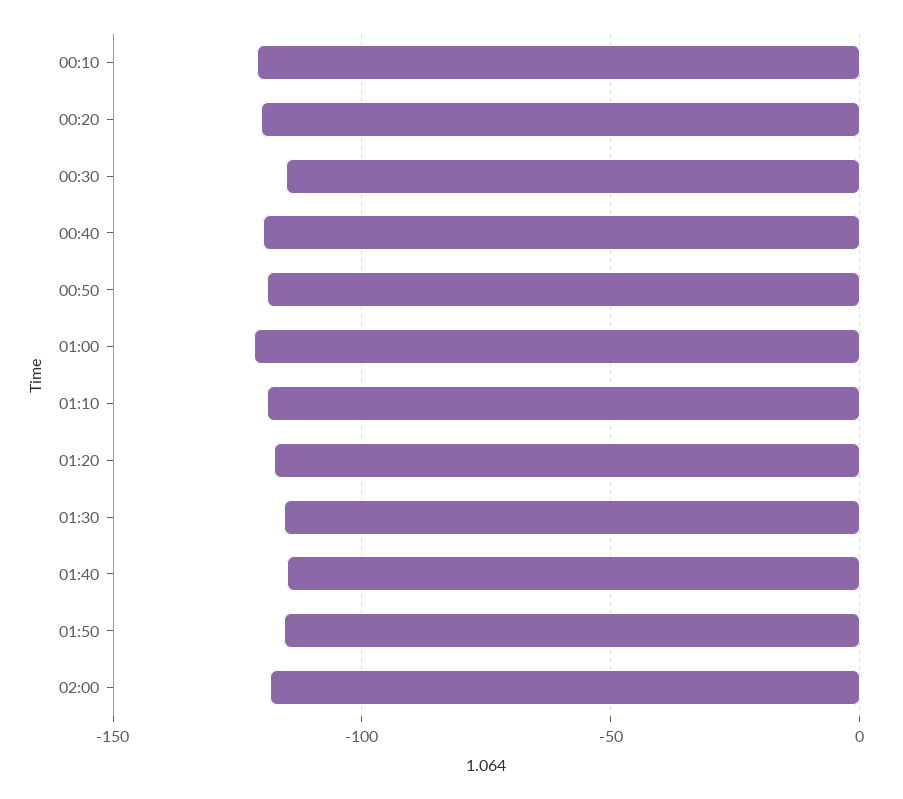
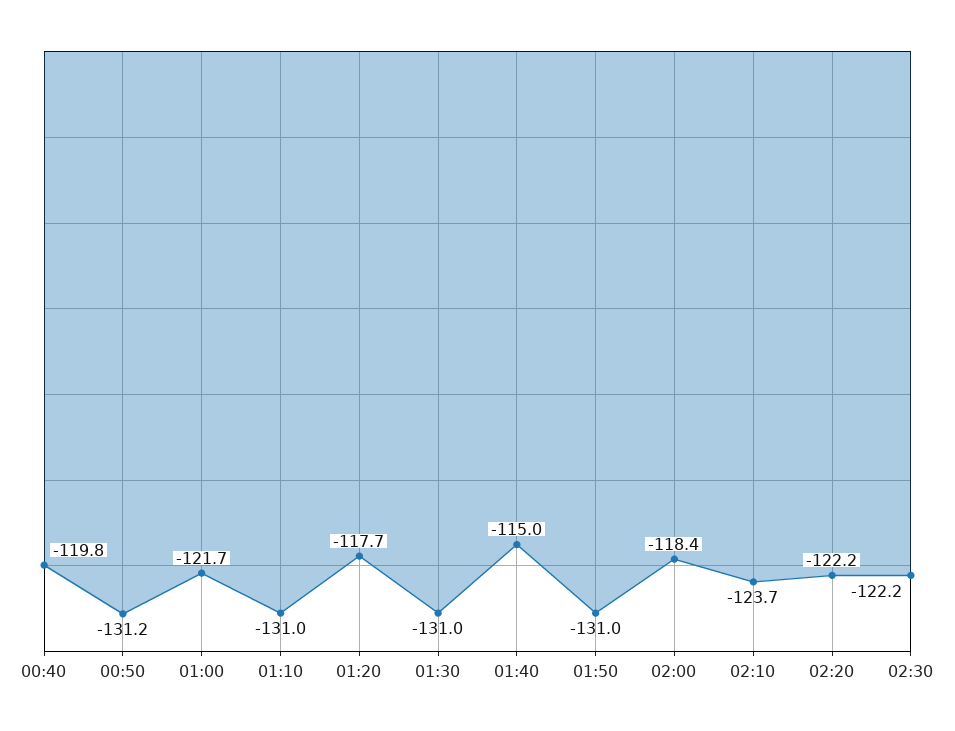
00:10: -120 -> none
00:20: -120 -> none
00:30: -115 -> none
00:50: -120 -> -131.2
01:10: -120 -> -131
01:30: -115 -> -131
01:50: -115 -> -131
02:10: none -> -123.7
02:20: none -> -122.2
02:30: none -> -122.2

